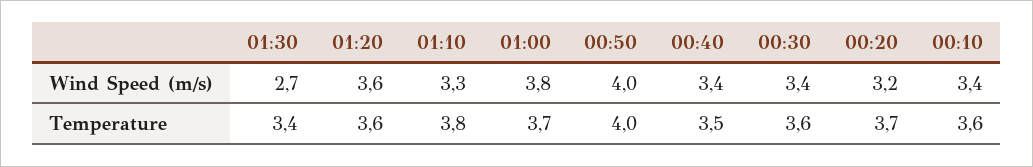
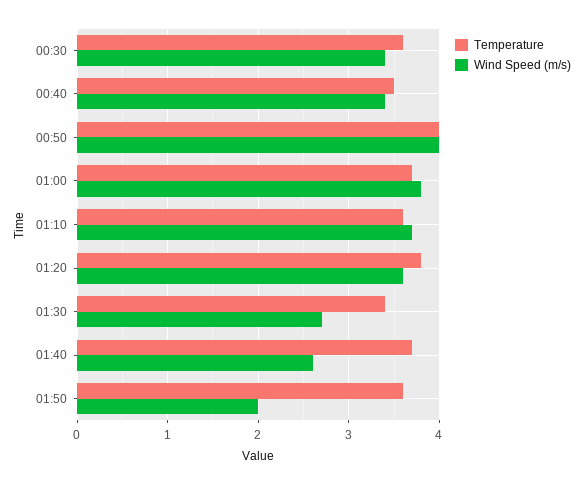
Wind Speed (m/s), 01:10: 3.3 -> 3.7
Wind Speed (m/s), 00:20: 3.2 -> none
Wind Speed (m/s), 00:10: 3.4 -> none
Temperature, 01:20: 3.6 -> 3.8
Temperature, 01:10: 3.8 -> 3.6
Temperature, 00:20: 3.7 -> none
Temperature, 00:10: 3.6 -> none
Temperature, 01:40: none -> 3.7
Wind Speed (m/s), 01:40: none -> 2.6
Temperature, 01:50: none -> 3.6
Wind Speed (m/s), 01:50: none -> 2

